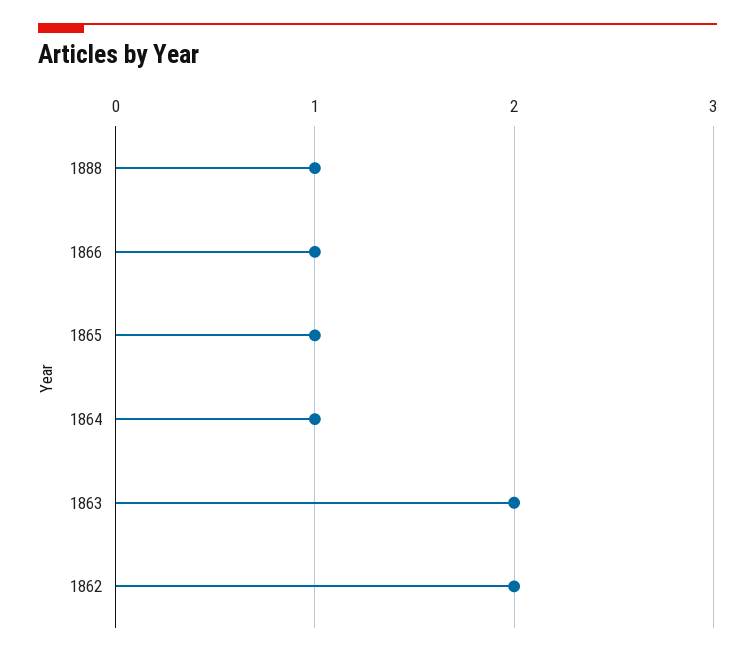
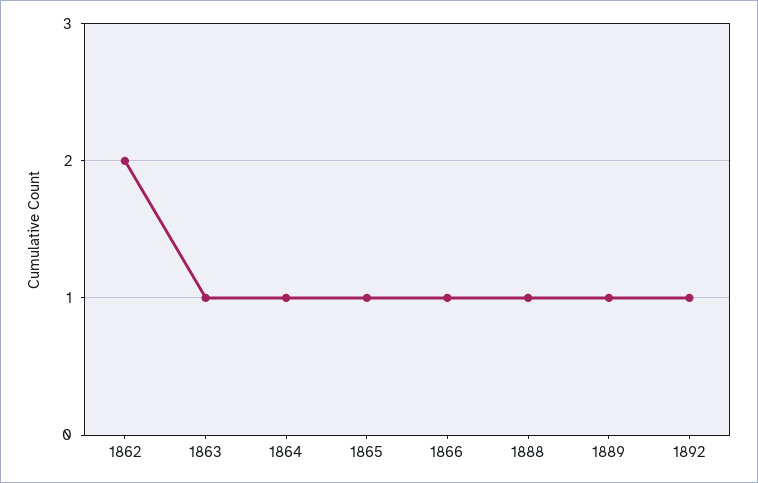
1863: 2 -> 1
1889: none -> 1
1892: none -> 1

